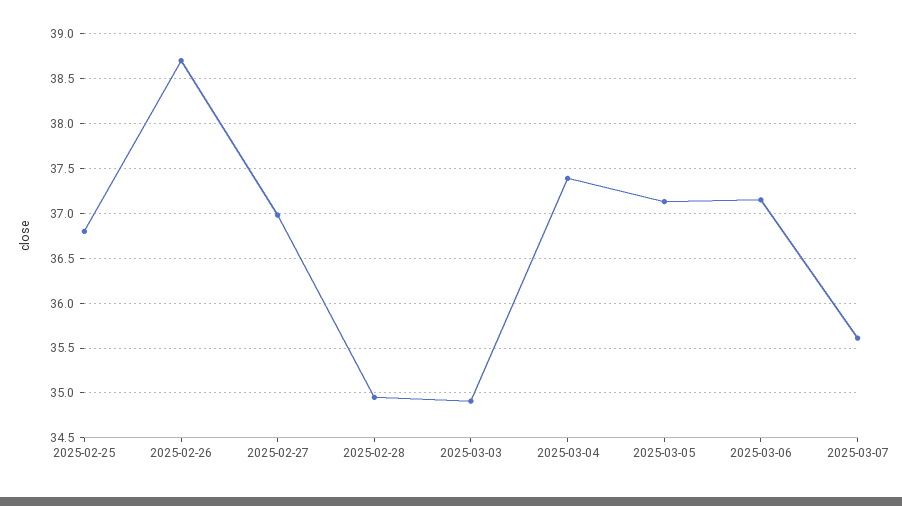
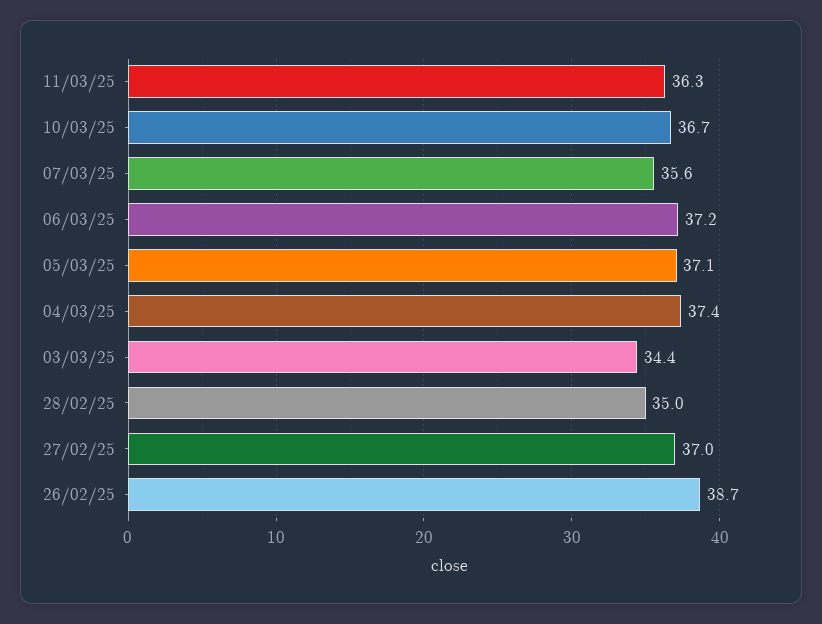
2025-02-25: 36.8 -> none
2025-03-03: 34.9 -> 34.4
11/03/25: none -> 36.3
10/03/25: none -> 36.7

